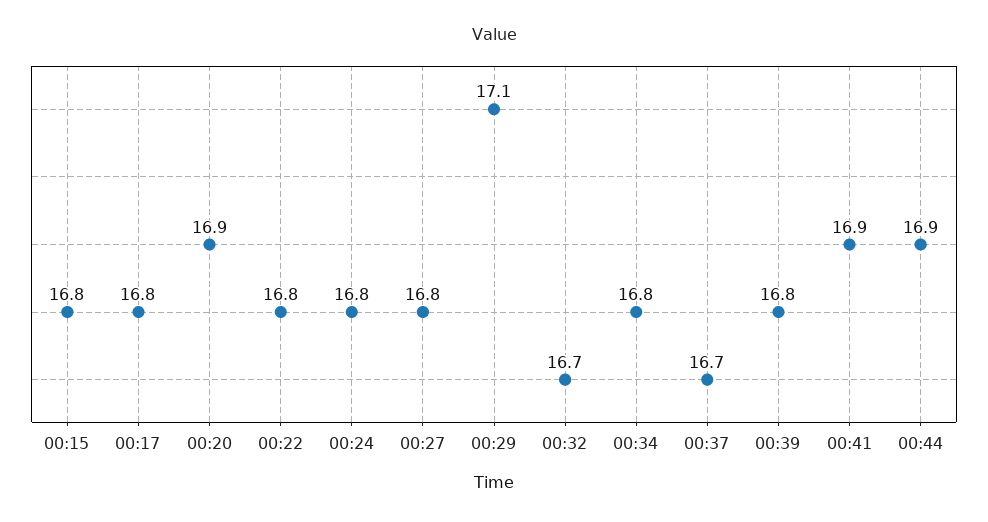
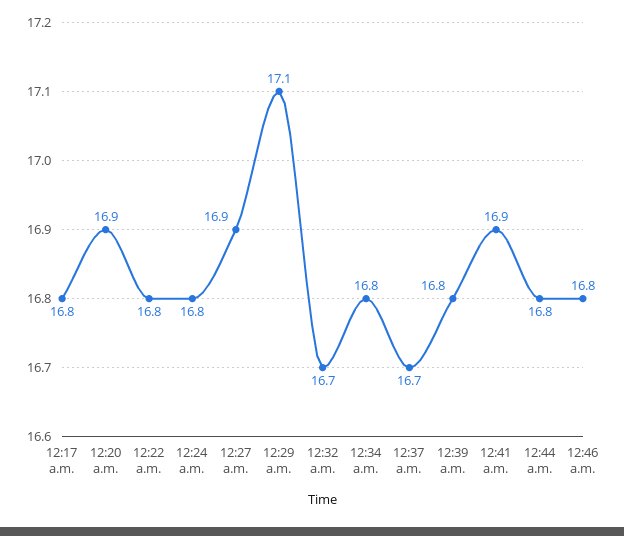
00:15: 16.8 -> none
00:27: 16.8 -> 16.9
00:44: 16.9 -> 16.8
12:46 a.m.: none -> 16.8

